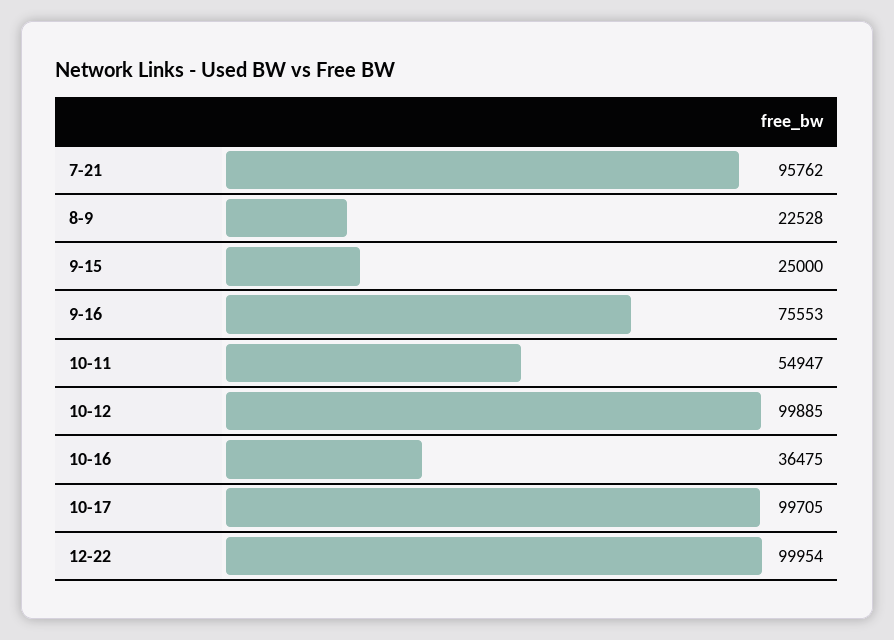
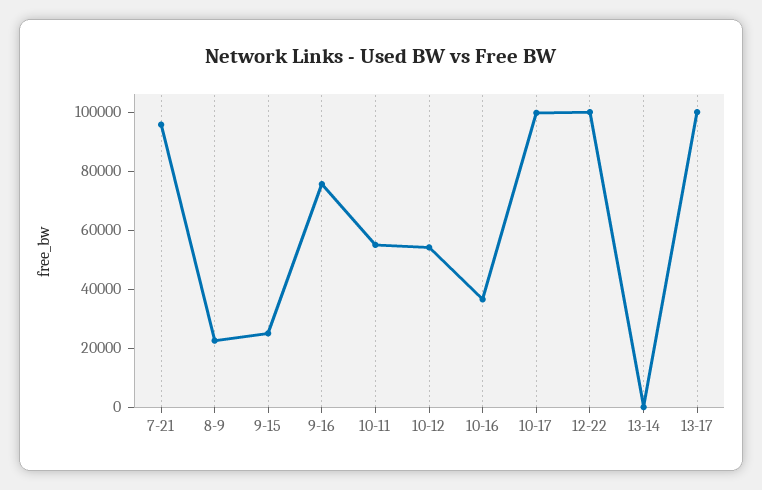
10-12: 99885 -> 55000
13-14: none -> 0
13-17: none -> 100000

